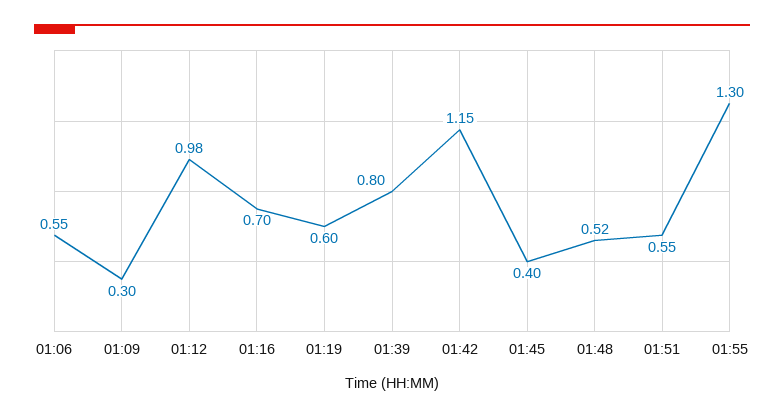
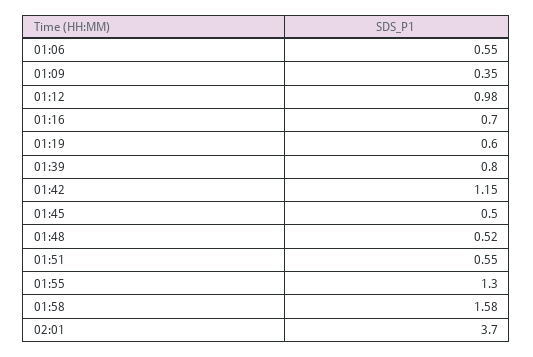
01:09: 0.3 -> 0.35
01:45: 0.4 -> 0.5
01:58: none -> 1.58
02:01: none -> 3.7

